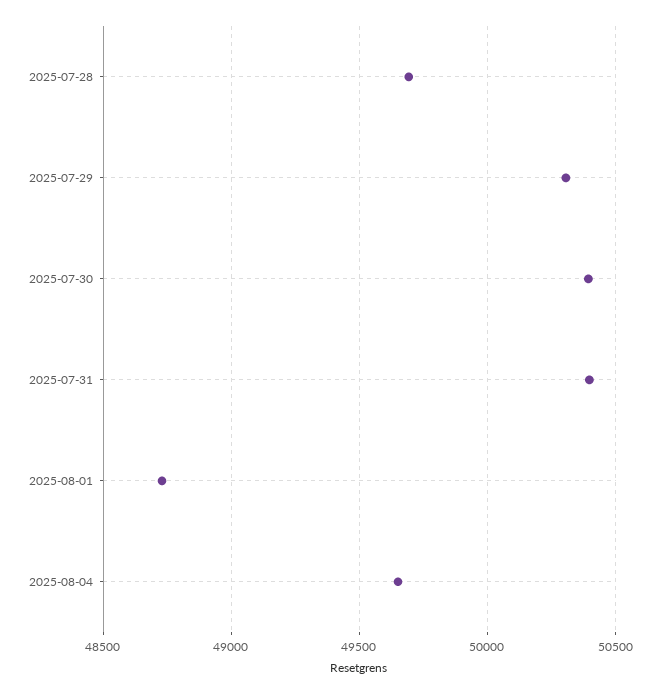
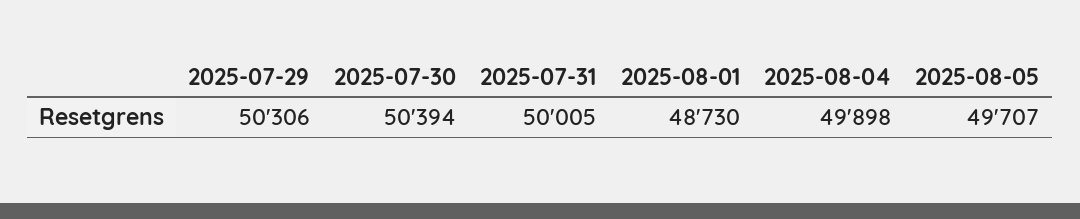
2025-07-28: 49700 -> none
2025-07-31: 50400 -> 50005
2025-08-04: 49650 -> 49898
2025-08-05: none -> 49707

